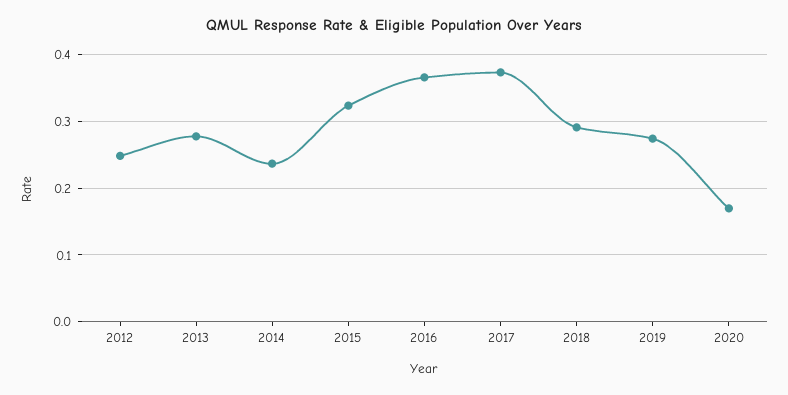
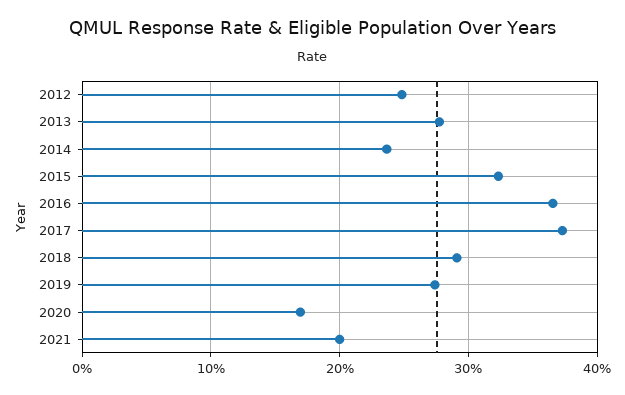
2021: none -> 0.2

